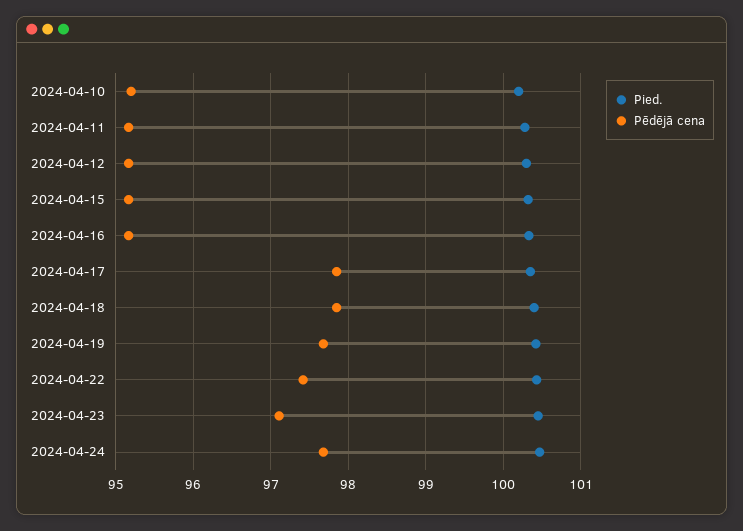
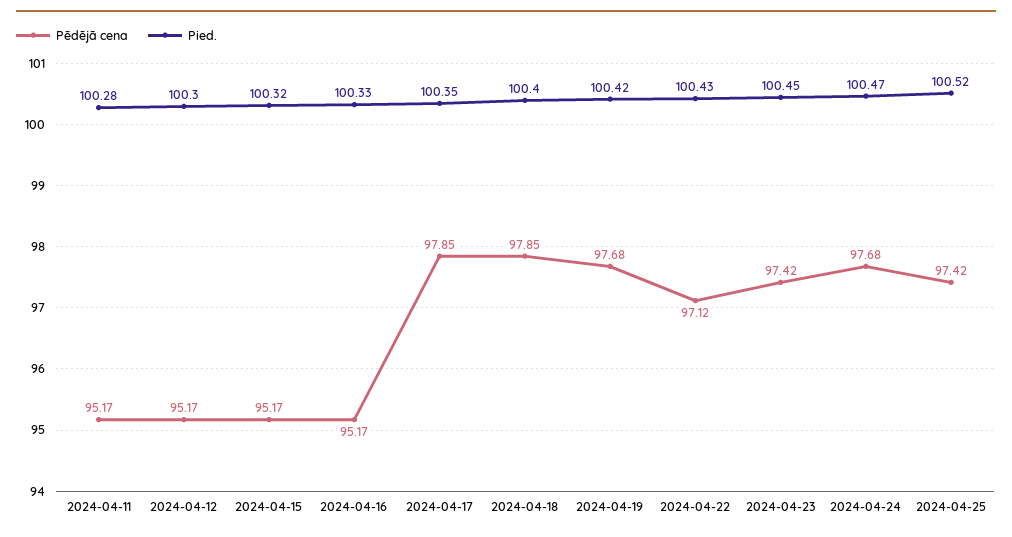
Pied., 2024-04-10: 100.2 -> none
Pēdējā cena, 2024-04-10: 95.2 -> none
Pēdējā cena, 2024-04-22: 97.4 -> 97.12
Pēdējā cena, 2024-04-23: 97.1 -> 97.42
Pēdējā cena, 2024-04-25: none -> 97.42
Pied., 2024-04-25: none -> 100.52

